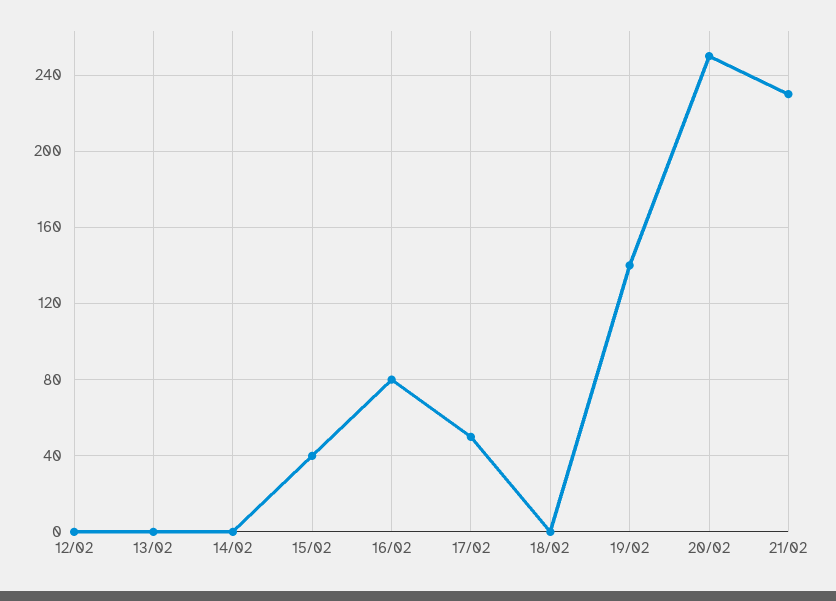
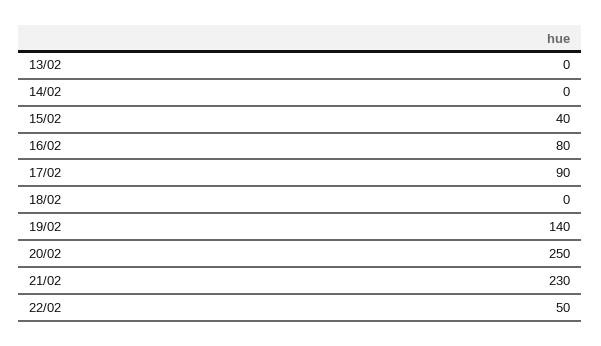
12/02: 0 -> none
17/02: 50 -> 90
22/02: none -> 50

